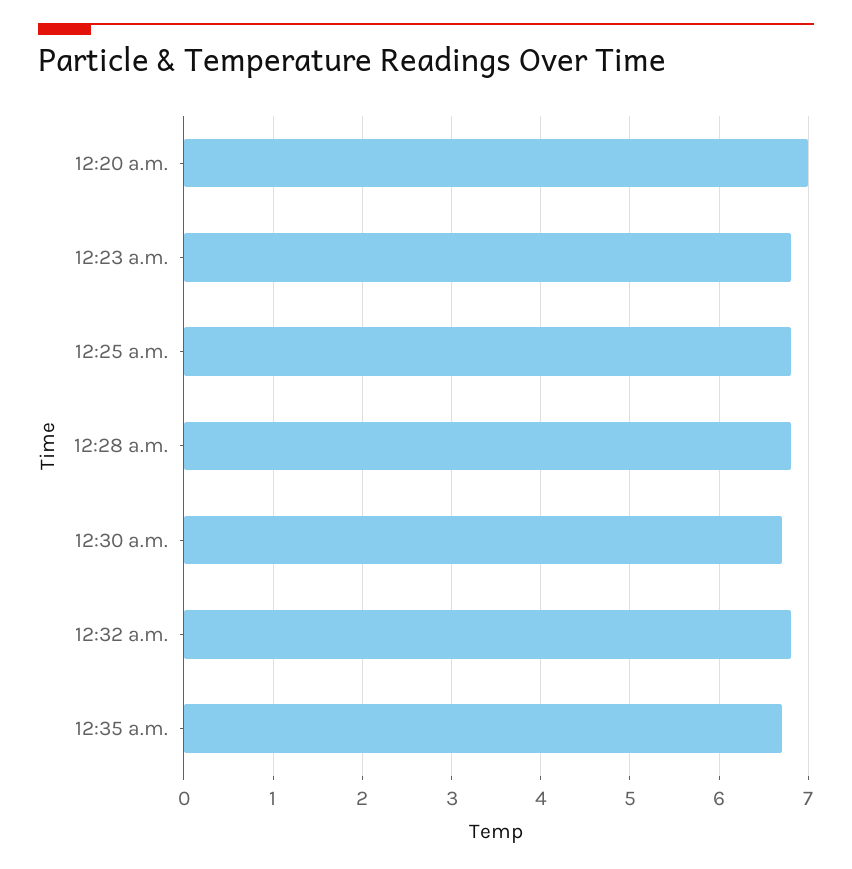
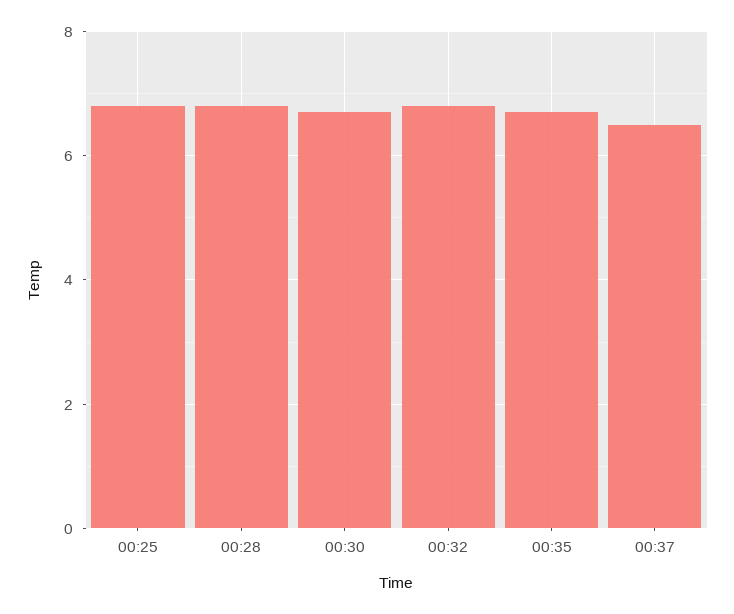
12:20 a.m.: 7 -> none
12:23 a.m.: 6.8 -> none
00:37: none -> 6.5

